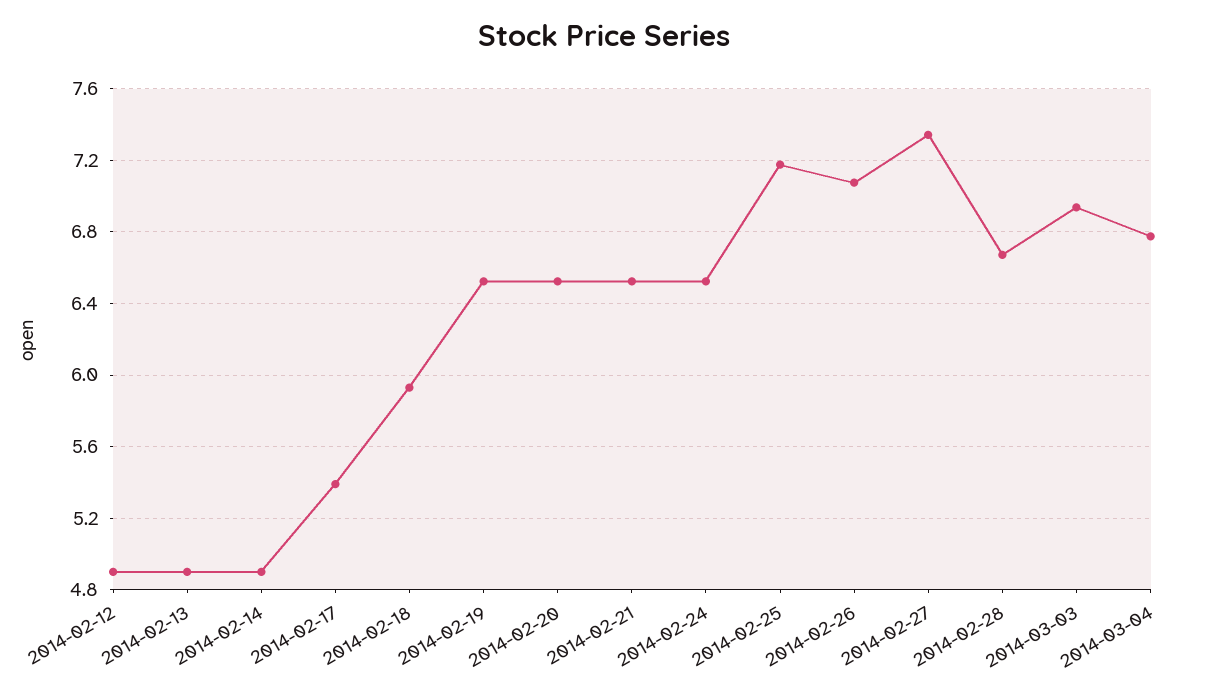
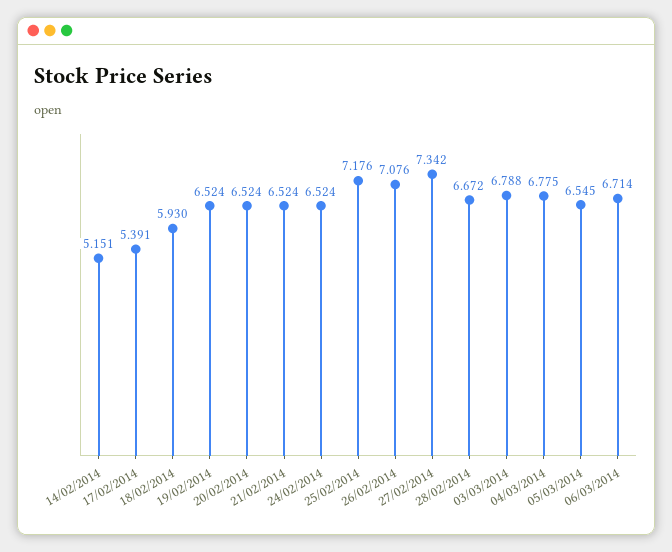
2014-02-12: 4.9 -> none
2014-02-13: 4.9 -> none
2014-02-14: 4.9 -> 5.151
2014-03-03: 6.95 -> 6.788
05/03/2014: none -> 6.545
06/03/2014: none -> 6.714

